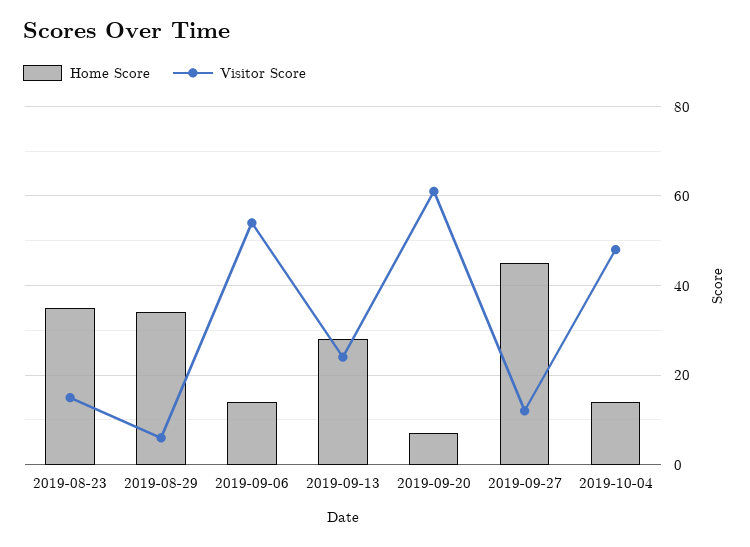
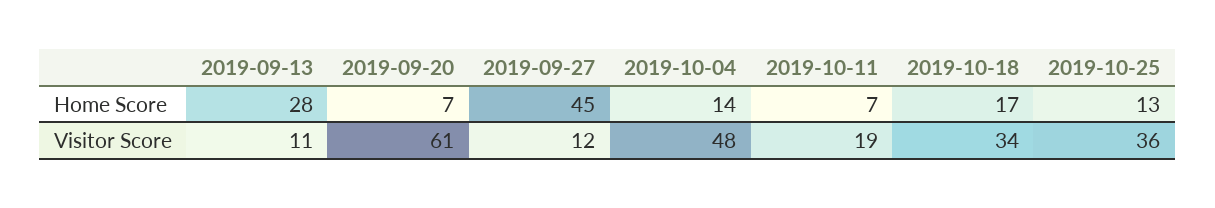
Home Score, 2019-08-23: 35 -> none
Visitor Score, 2019-08-23: 15 -> none
Home Score, 2019-08-29: 35 -> none
Visitor Score, 2019-08-29: 5 -> none
Home Score, 2019-09-06: 15 -> none
Visitor Score, 2019-09-06: 55 -> none
Visitor Score, 2019-09-13: 25 -> 11
Home Score, 2019-10-11: none -> 7
Home Score, 2019-10-18: none -> 17
Home Score, 2019-10-25: none -> 13
Visitor Score, 2019-10-11: none -> 19
Visitor Score, 2019-10-18: none -> 34
Visitor Score, 2019-10-25: none -> 36

